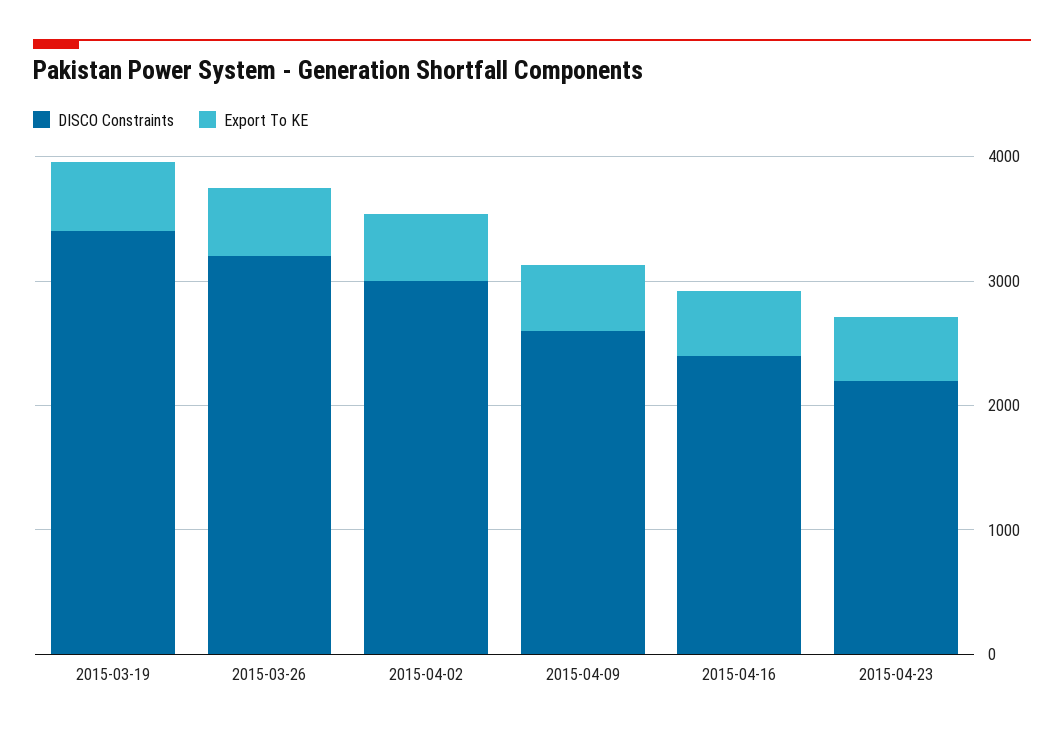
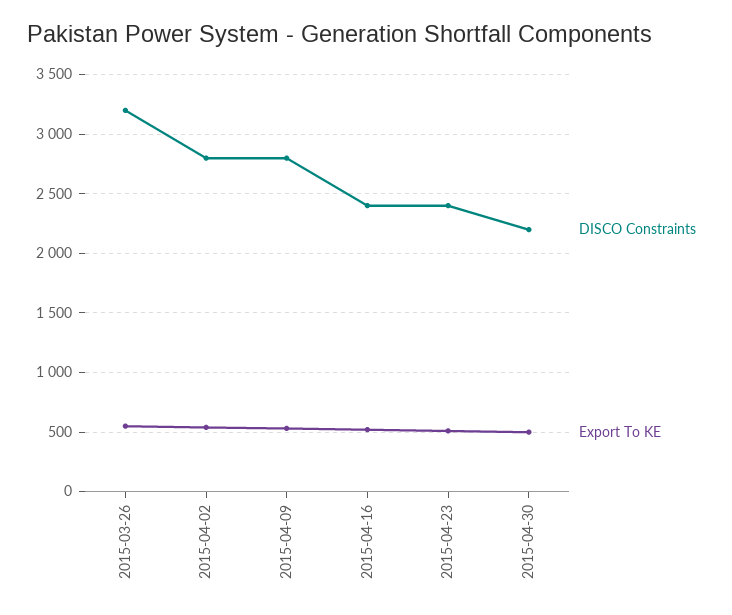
DISCO Constraints, 2015-03-19: 3400 -> none
Export To KE, 2015-03-19: 600 -> none
DISCO Constraints, 2015-04-02: 3000 -> 2800
DISCO Constraints, 2015-04-09: 2600 -> 2800
DISCO Constraints, 2015-04-23: 2200 -> 2400
DISCO Constraints, 2015-04-30: none -> 2200
Export To KE, 2015-04-30: none -> 500

